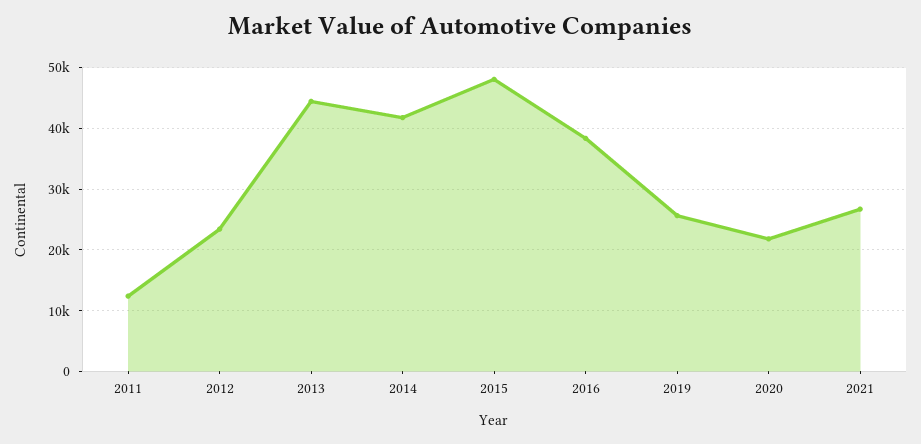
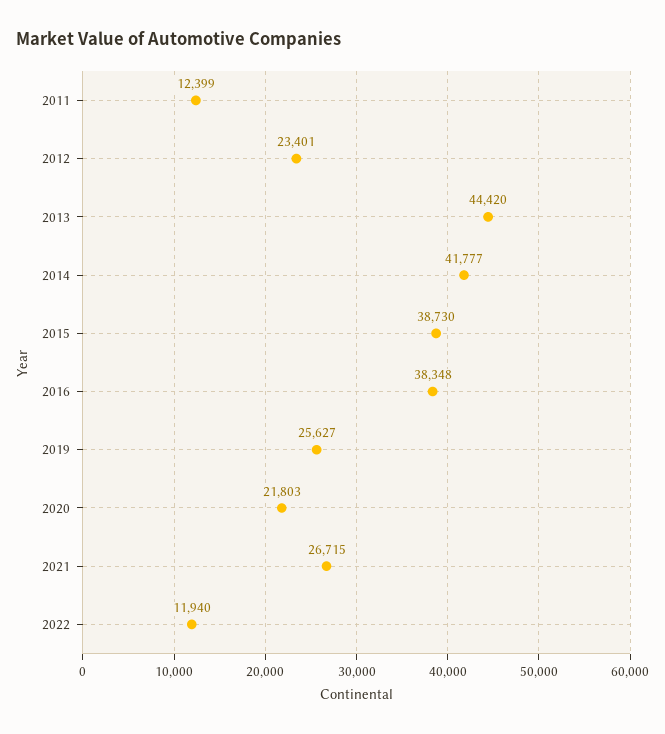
2015: 48000 -> 38730
2022: none -> 11940

